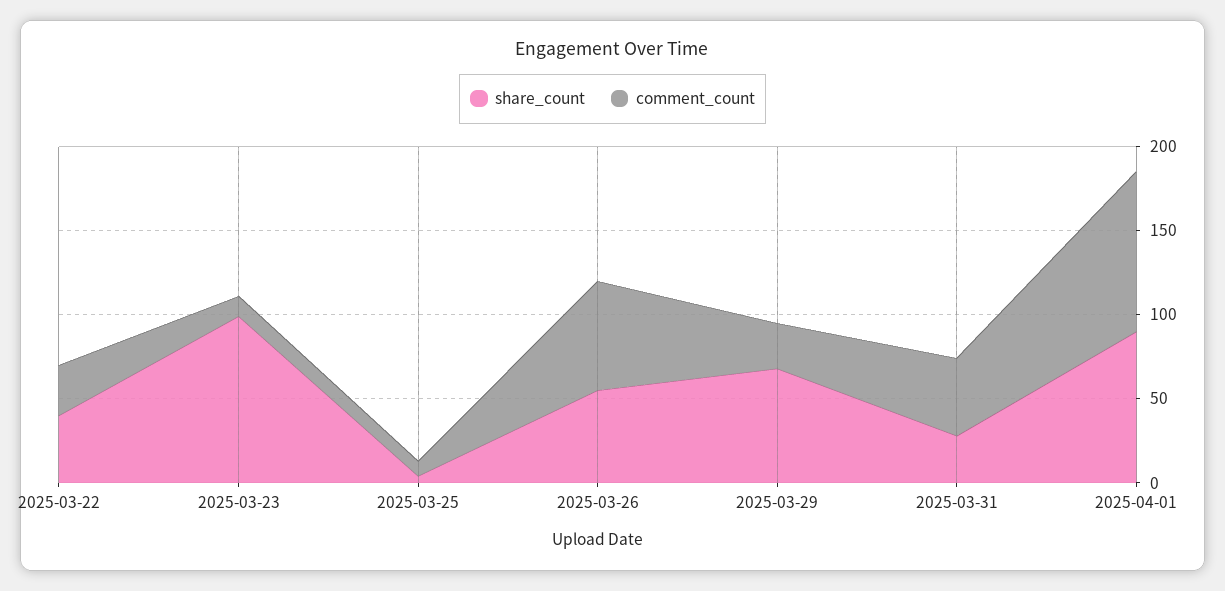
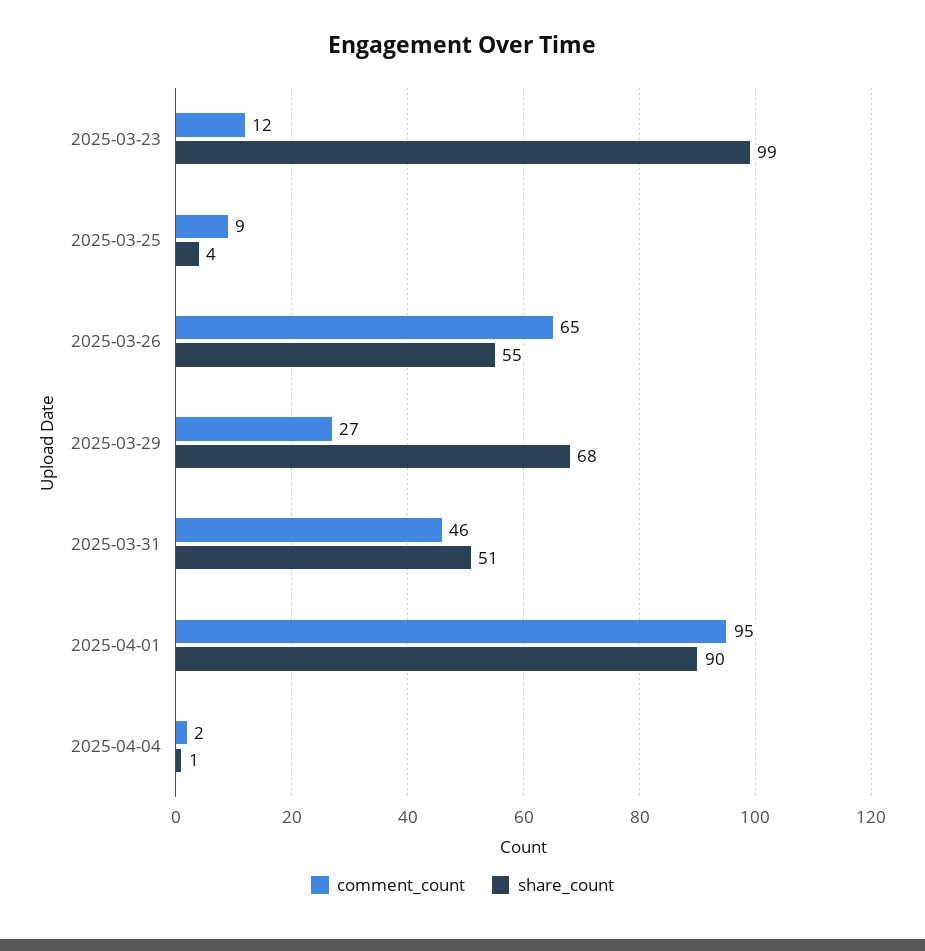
share_count, 2025-03-22: 40 -> none
comment_count, 2025-03-22: 30 -> none
share_count, 2025-03-31: 30 -> 51
comment_count, 2025-04-04: none -> 2
share_count, 2025-04-04: none -> 1

